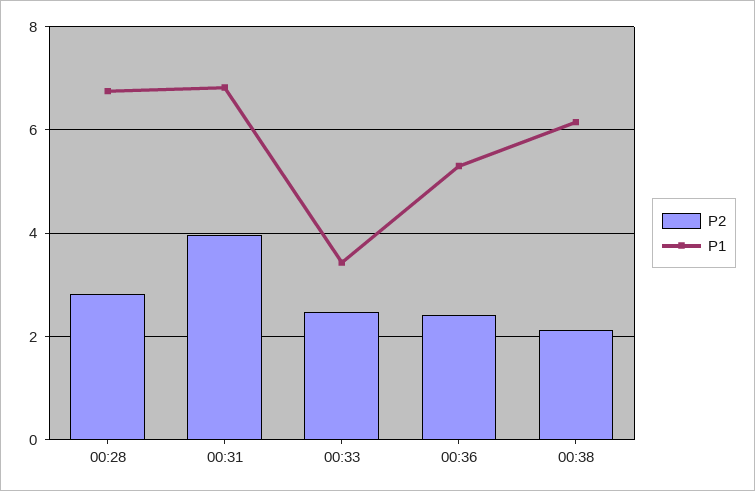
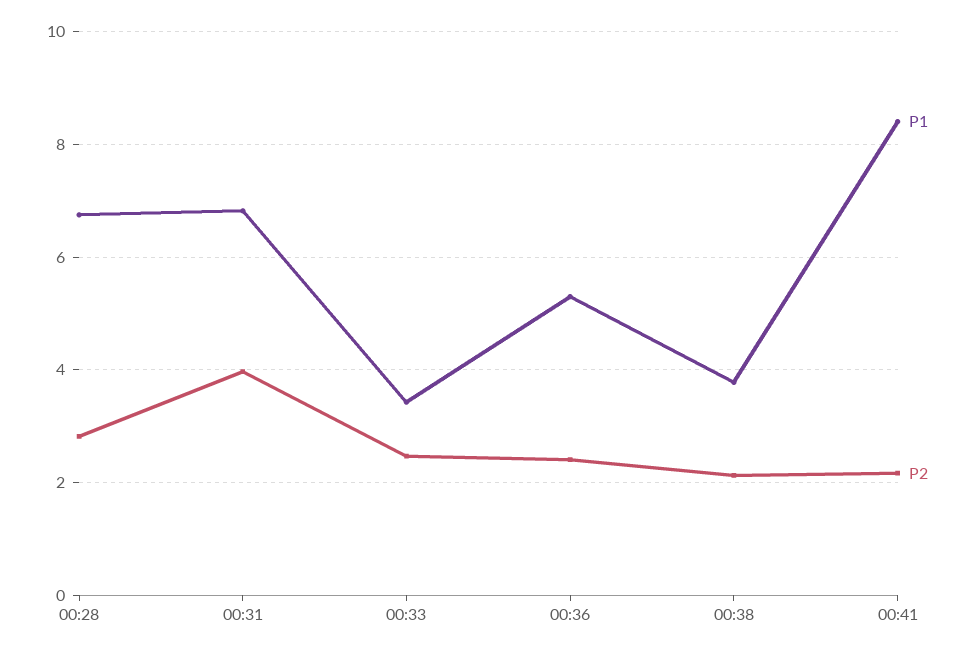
P1, 00:38: 6.2 -> 3.8
P1, 00:41: none -> 8.4
P2, 00:41: none -> 2.2

